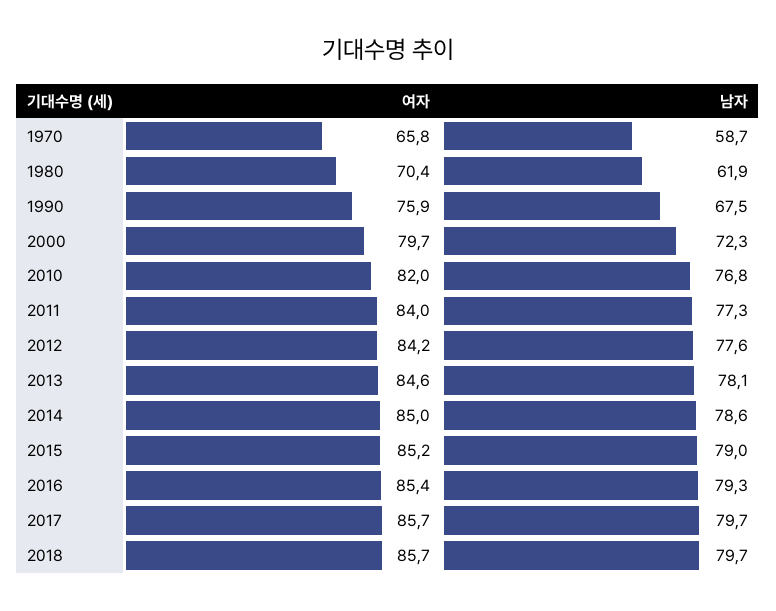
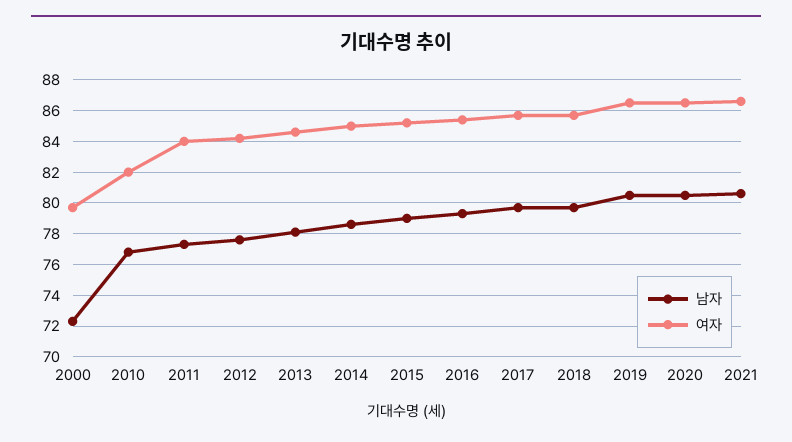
여자, 1970: 65.8 -> none
남자, 1970: 58.7 -> none
여자, 1980: 70.4 -> none
남자, 1980: 61.9 -> none
여자, 1990: 75.9 -> none
남자, 1990: 67.5 -> none
남자, 2019: none -> 80.5
여자, 2019: none -> 86.5
남자, 2020: none -> 80.5
여자, 2020: none -> 86.5
남자, 2021: none -> 80.5
여자, 2021: none -> 86.5

